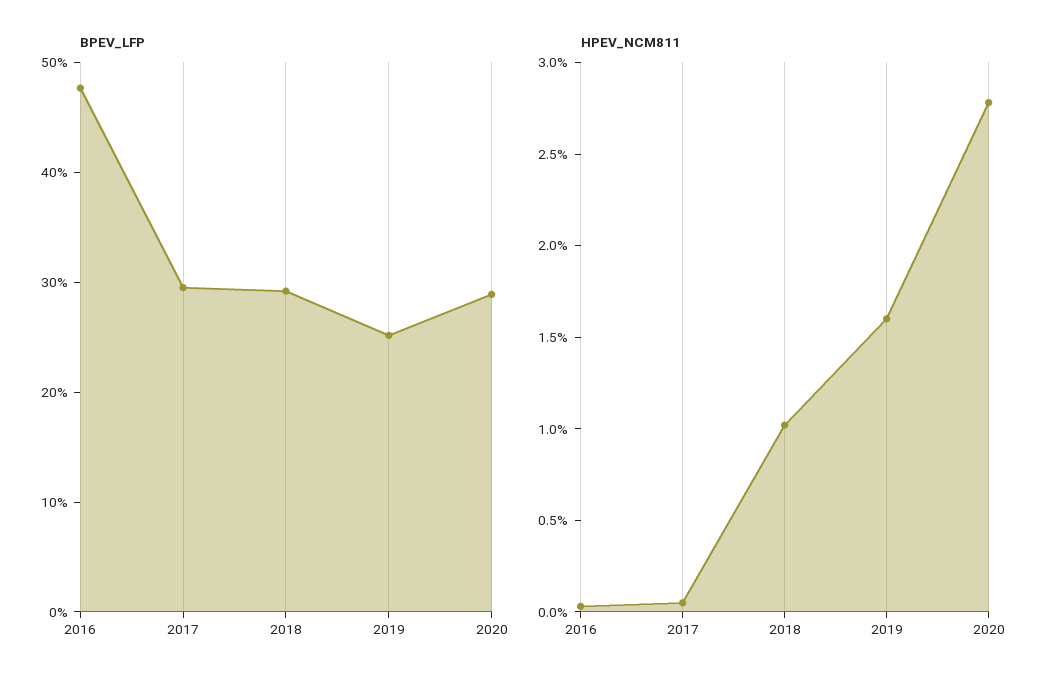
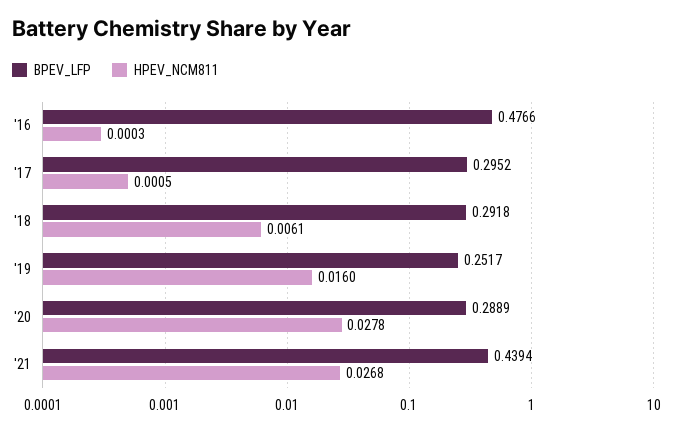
HPEV_NCM811, 2018: 0.01 -> 0.0061
BPEV_LFP, '21: none -> 0.4394
HPEV_NCM811, '21: none -> 0.0268

